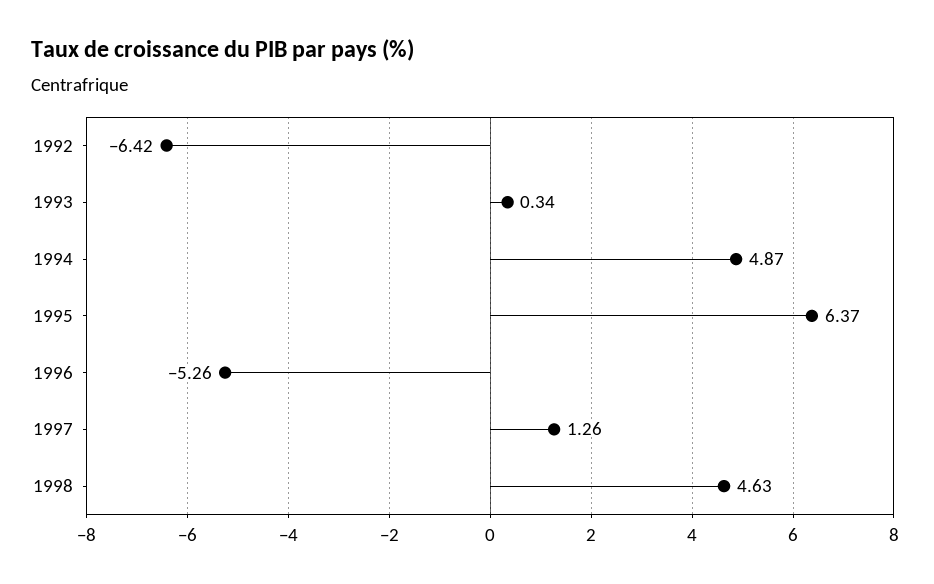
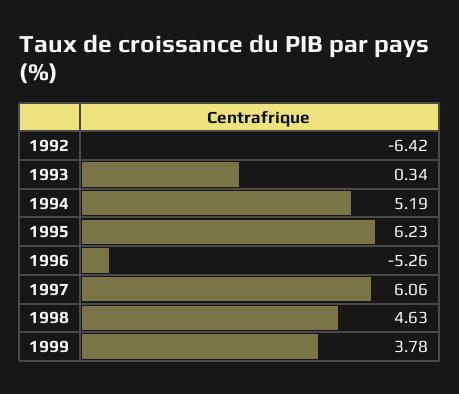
1994: 4.87 -> 5.19
1995: 6.37 -> 6.23
1997: 1.26 -> 6.06
1999: none -> 3.78

